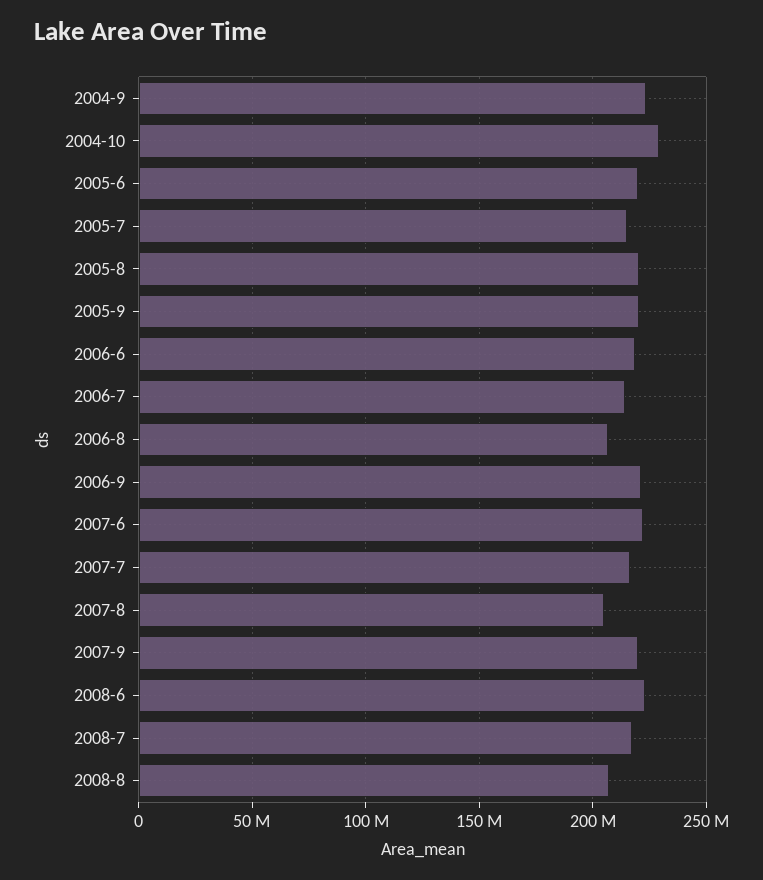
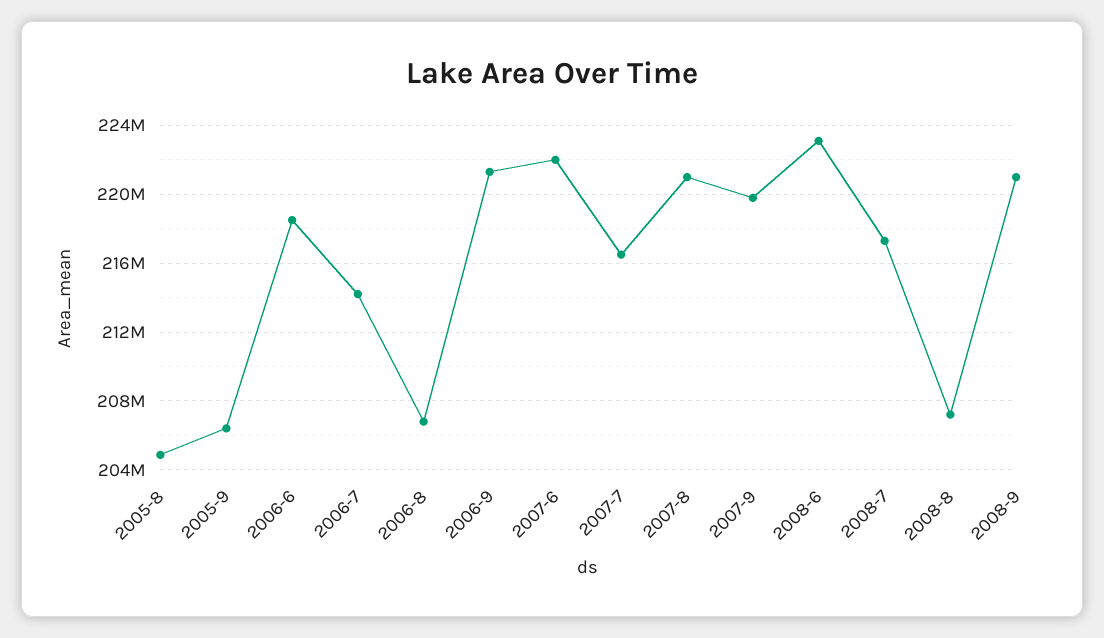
2004-9: 225000000 -> none
2004-10: 230000000 -> none
2005-6: 220000000 -> none
2005-7: 215000000 -> none
2005-8: 220000000 -> 205000000
2005-9: 220000000 -> 206500000
2007-8: 205000000 -> 221000000
2008-9: none -> 221000000

